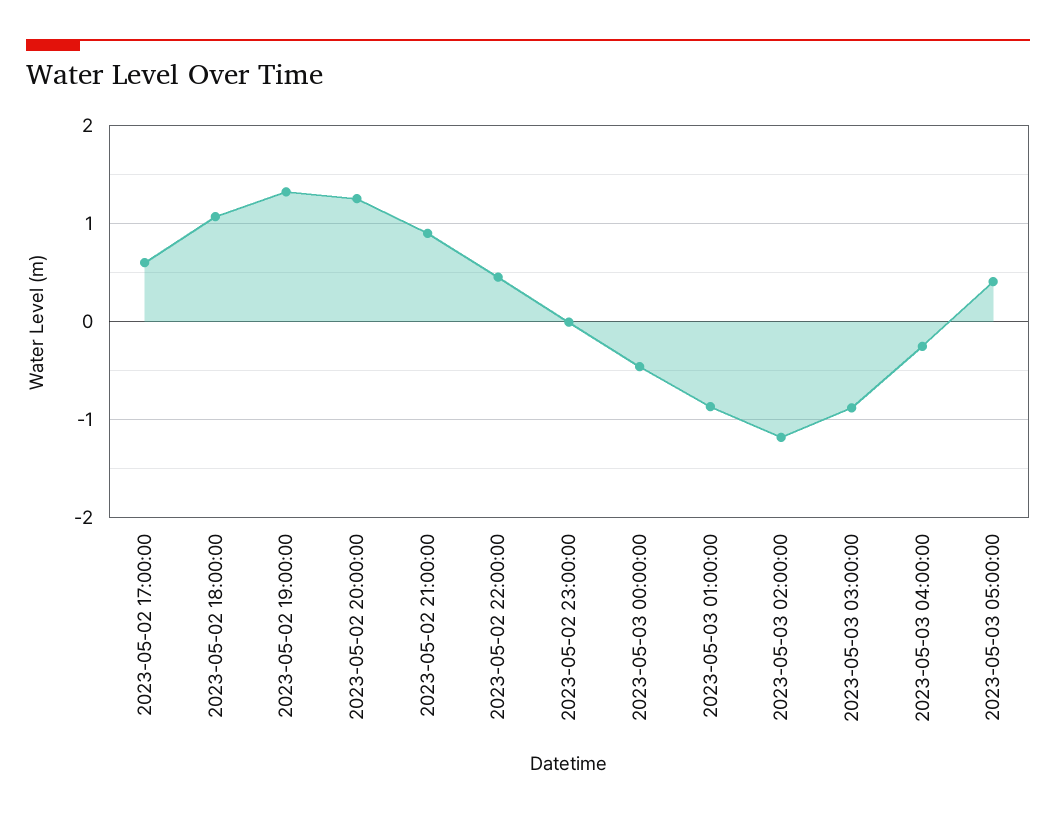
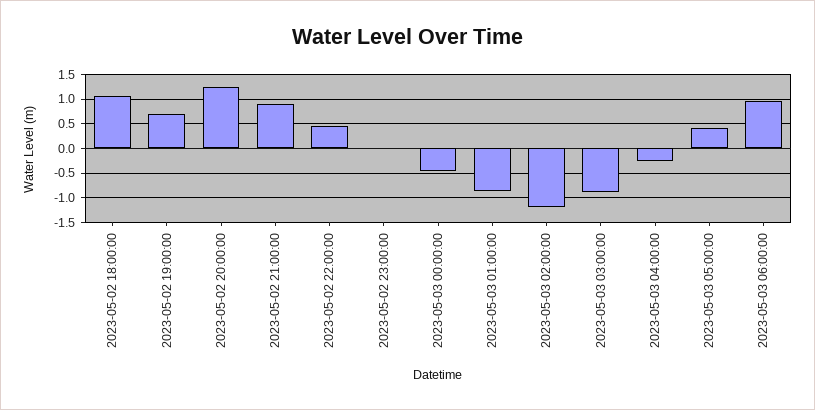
2023-05-02 17:00:00: 0.6 -> none
2023-05-02 19:00:00: 1.3 -> 0.75
2023-05-03 06:00:00: none -> 1

